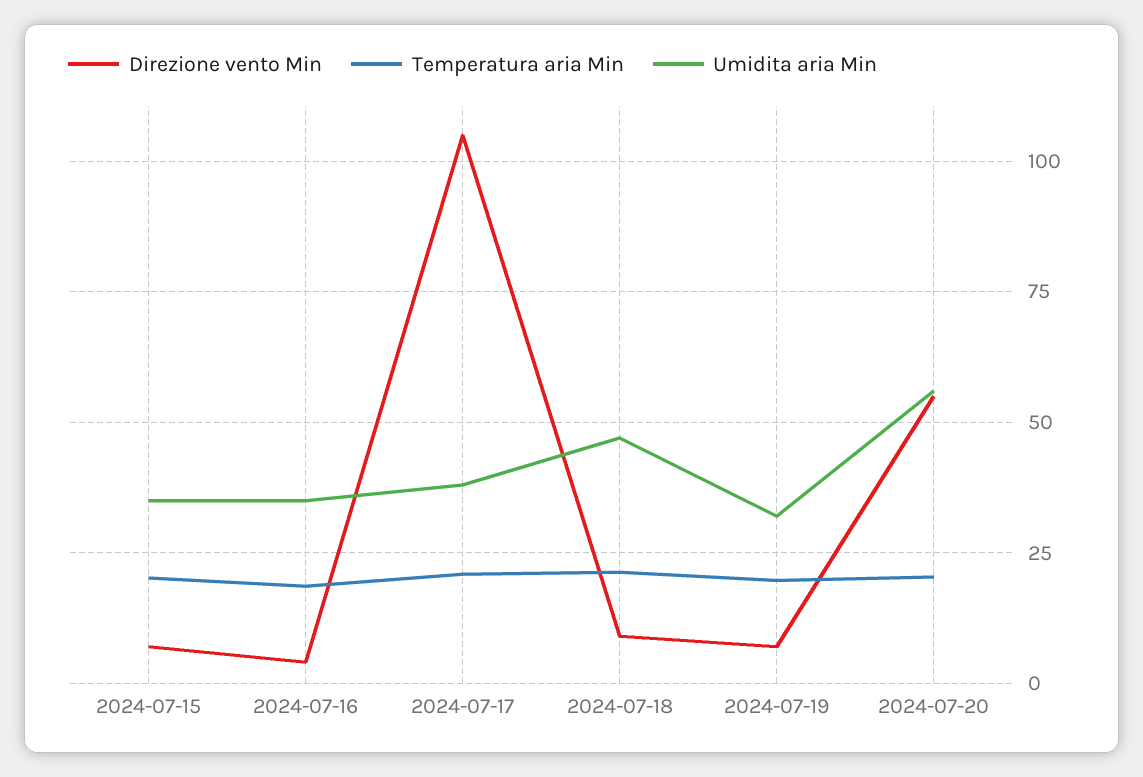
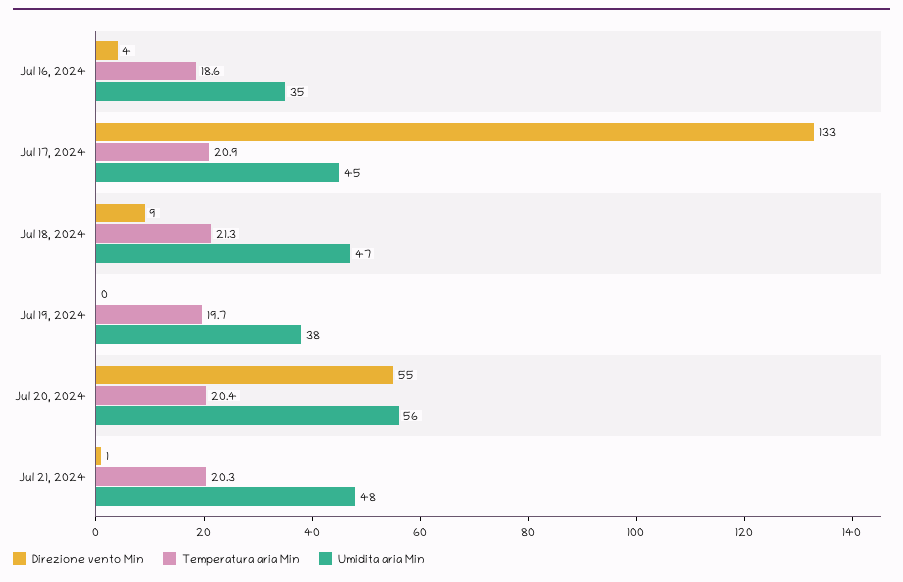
Direzione vento Min, 2024-07-15: 7.5 -> none
Temperatura aria Min, 2024-07-15: 20 -> none
Umidita aria Min, 2024-07-15: 35 -> none
Direzione vento Min, 2024-07-17: 105 -> 133
Umidita aria Min, 2024-07-17: 37.5 -> 45
Direzione vento Min, 2024-07-19: 7.5 -> 0
Umidita aria Min, 2024-07-19: 32.5 -> 38
Direzione vento Min, Jul 21, 2024: none -> 1
Temperatura aria Min, Jul 21, 2024: none -> 20.3
Umidita aria Min, Jul 21, 2024: none -> 48

